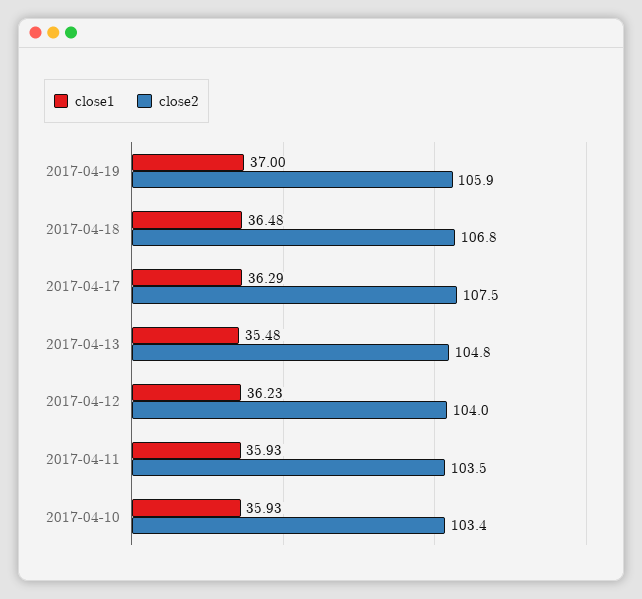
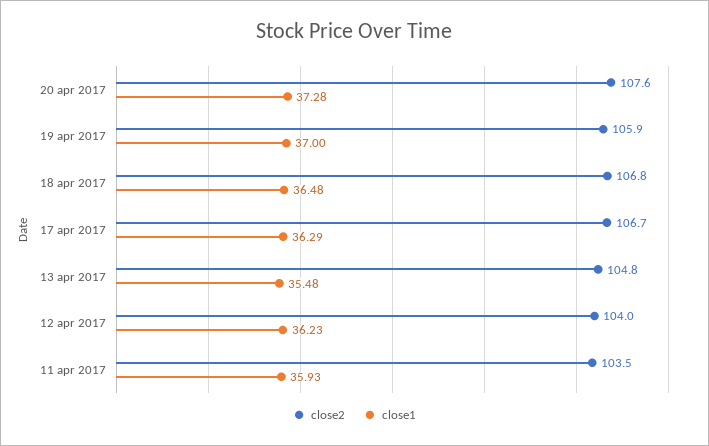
close2, 2017-04-17: 107.5 -> 106.7
close1, 2017-04-10: 35.93 -> none
close2, 2017-04-10: 103.4 -> none
close2, 20 apr 2017: none -> 107.6
close1, 20 apr 2017: none -> 37.28

